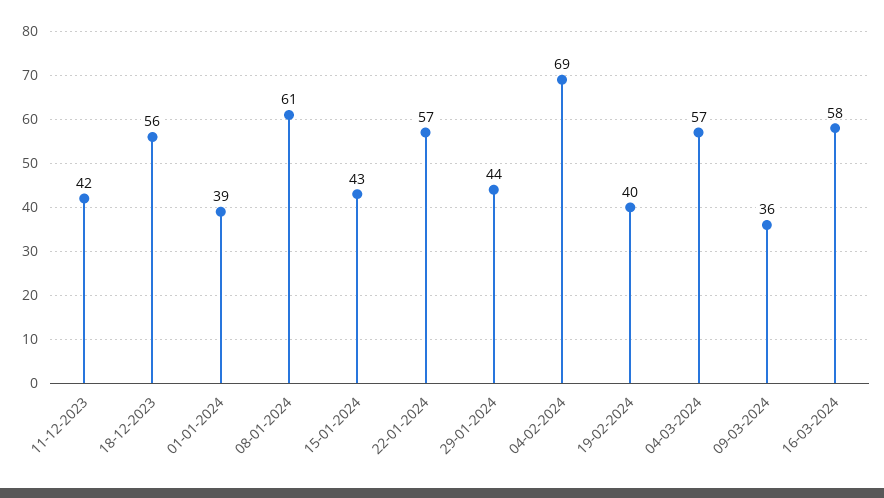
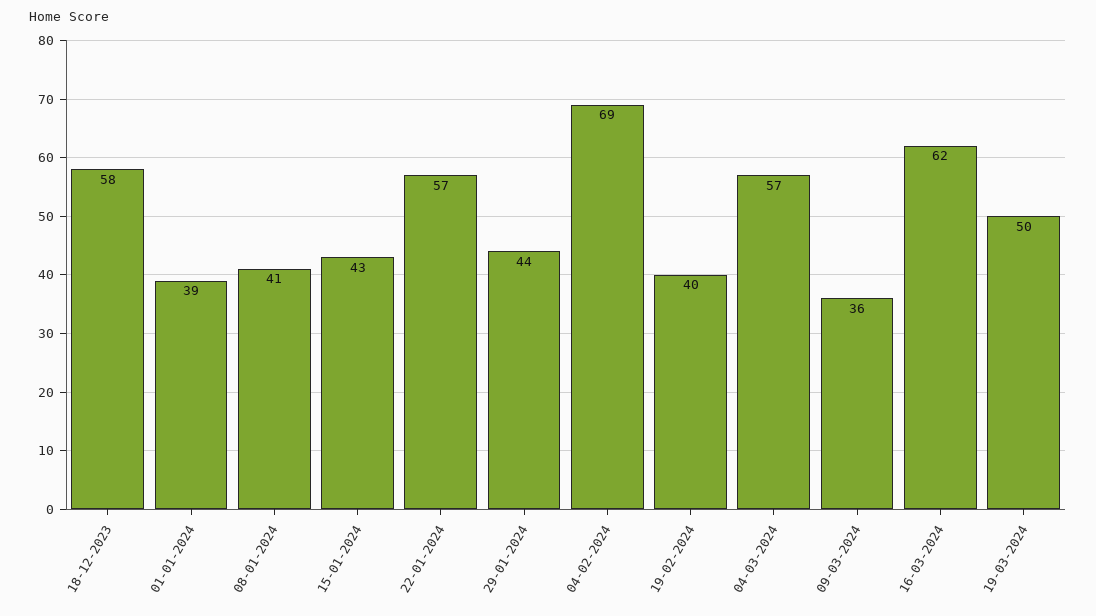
11-12-2023: 42 -> none
18-12-2023: 56 -> 58
08-01-2024: 61 -> 41
16-03-2024: 58 -> 62
19-03-2024: none -> 50

